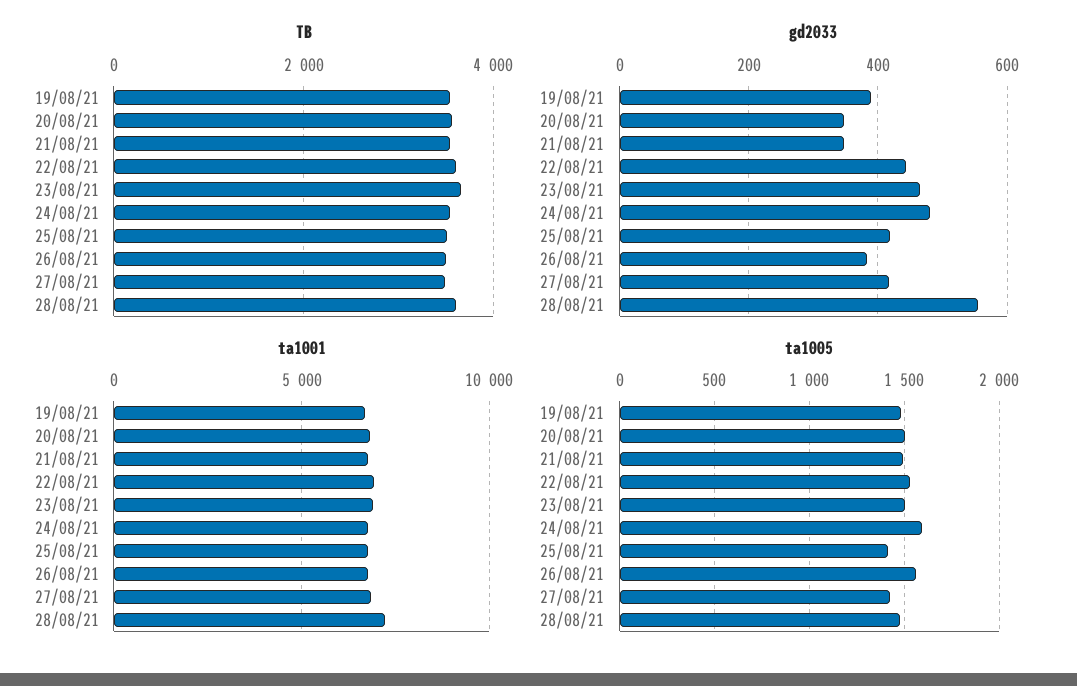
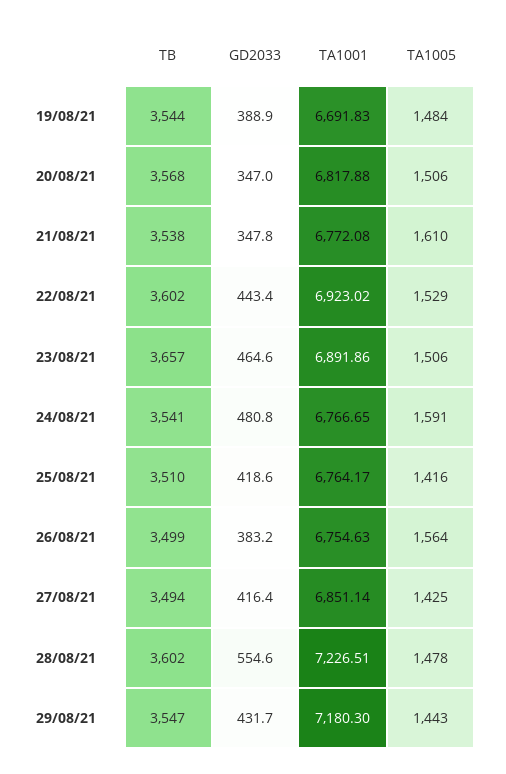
ta1005, 21/08/21: 1500 -> 1610
TB, 29/08/21: none -> 3547
gd2033, 29/08/21: none -> 431.7
ta1001, 29/08/21: none -> 7180.3
ta1005, 29/08/21: none -> 1443

